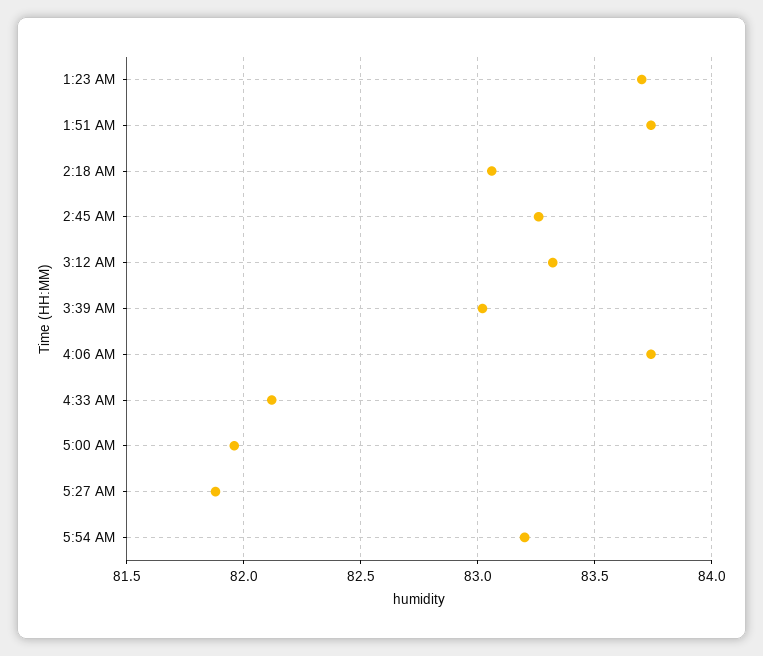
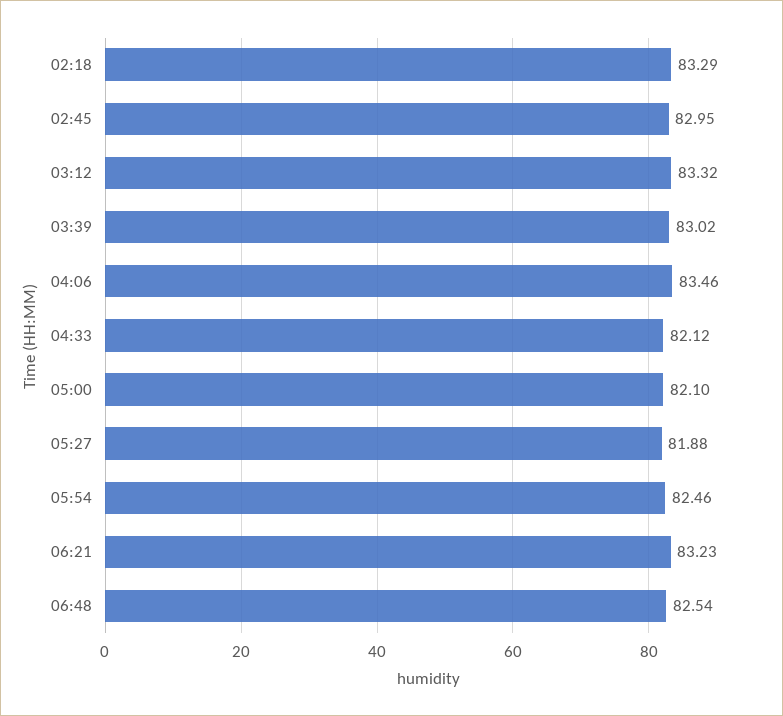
1:23 AM: 83.7 -> none
1:51 AM: 83.75 -> none
2:18 AM: 83.05 -> 83.29
2:45 AM: 83.25 -> 82.95
4:06 AM: 83.75 -> 83.46
5:00 AM: 81.95 -> 82.1
5:54 AM: 83.2 -> 82.46
06:21: none -> 83.23
06:48: none -> 82.54

